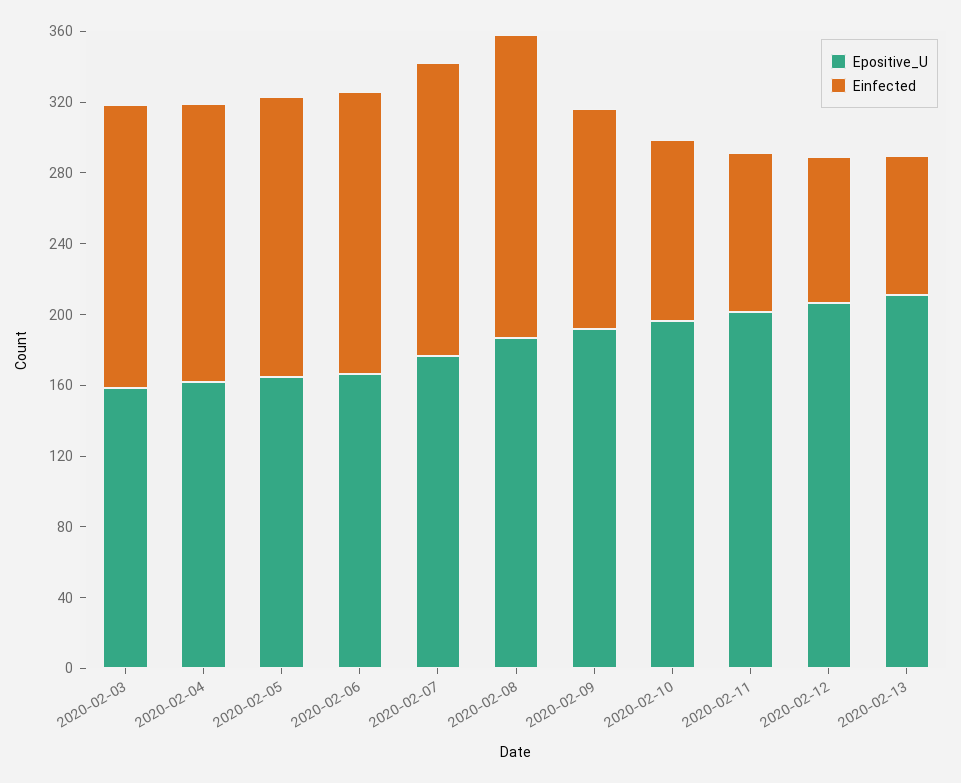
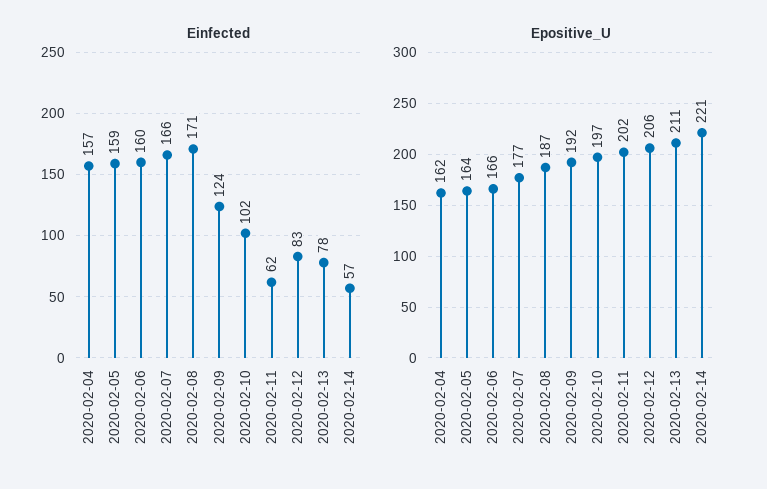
Epositive_U, 2020-02-03: 160 -> none
Einfected, 2020-02-03: 160 -> none
Einfected, 2020-02-11: 90 -> 62
Einfected, 2020-02-14: none -> 57
Epositive_U, 2020-02-14: none -> 221

